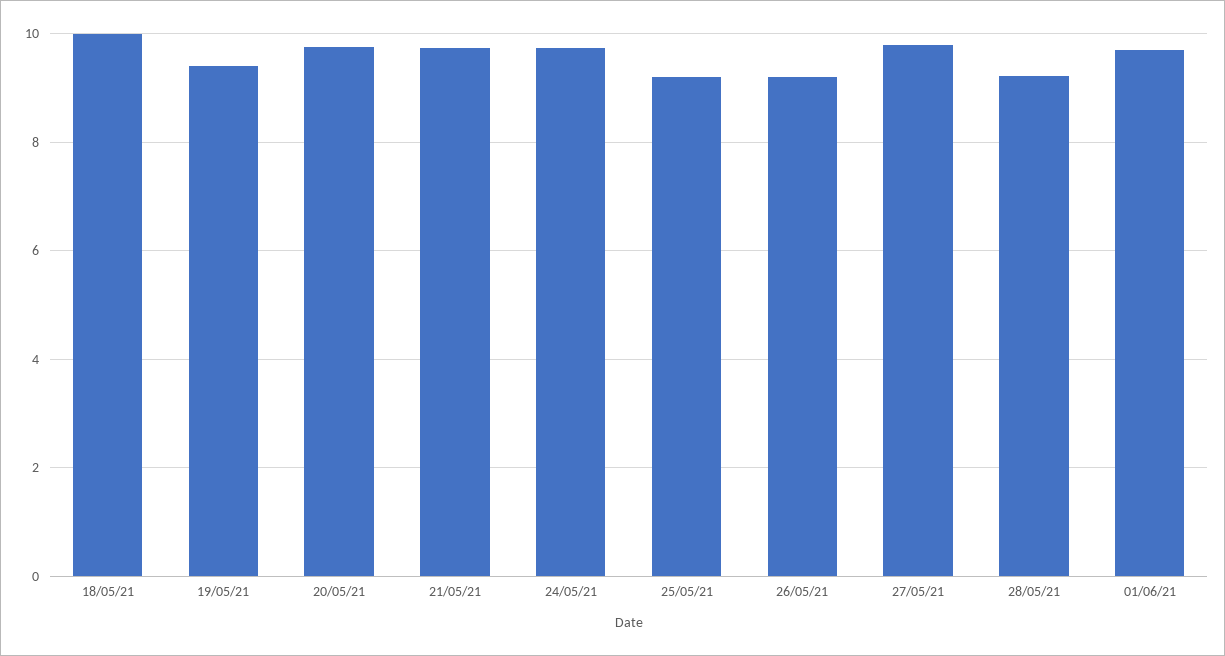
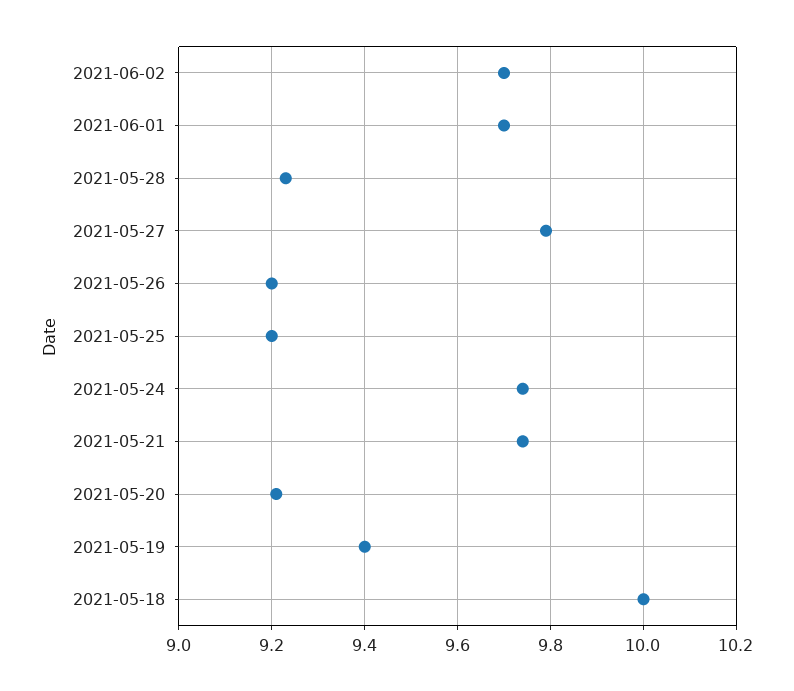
20/05/21: 9.8 -> 9.2
2021-06-02: none -> 9.7

